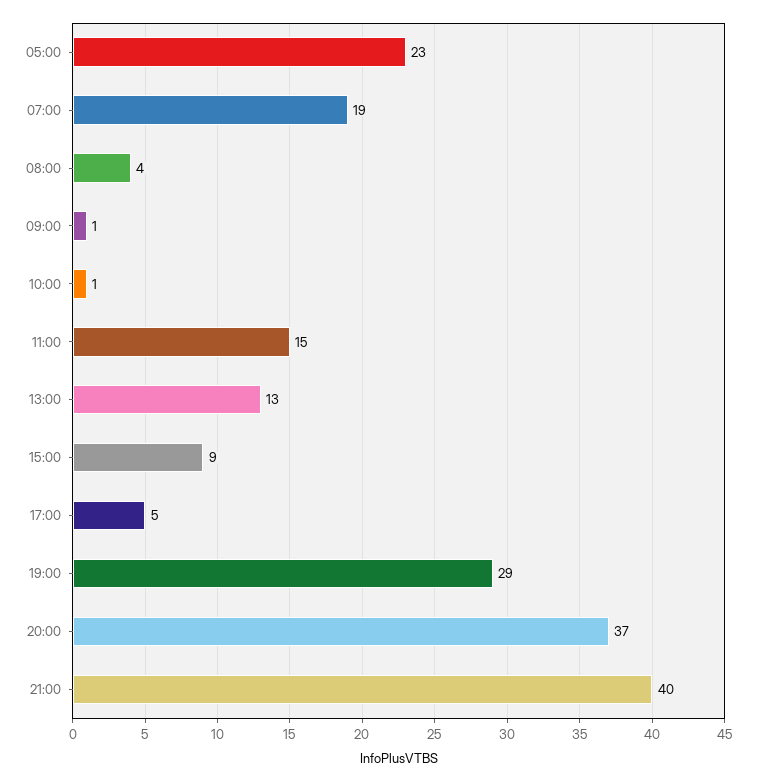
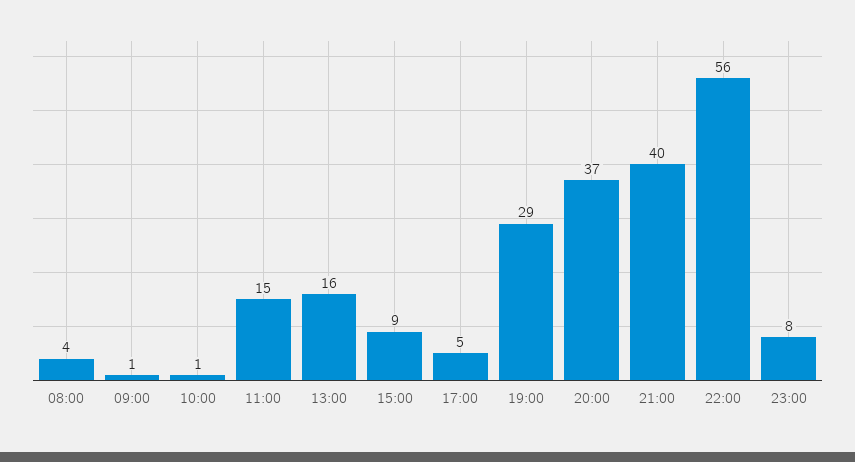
05:00: 23 -> none
07:00: 19 -> none
13:00: 13 -> 16
22:00: none -> 56
23:00: none -> 8

